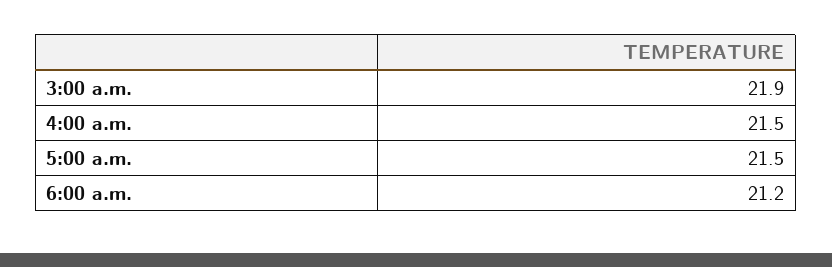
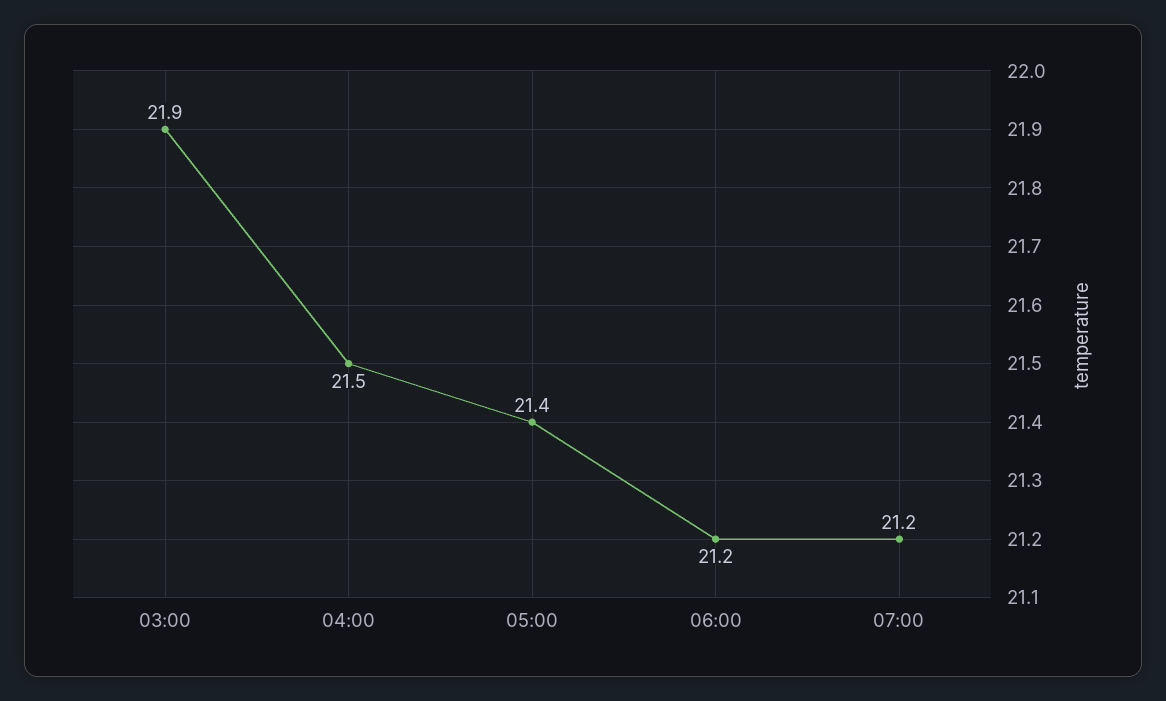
5:00 a.m.: 21.5 -> 21.4
07:00: none -> 21.2

